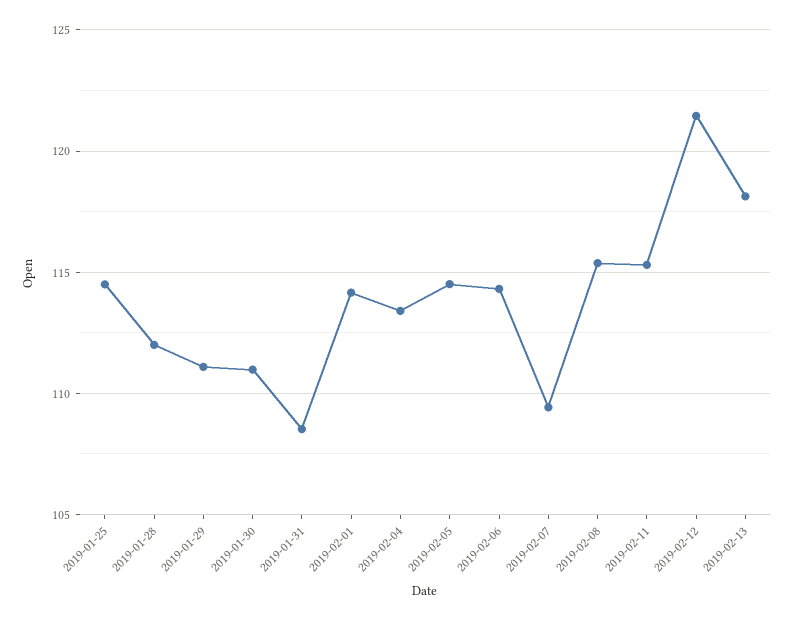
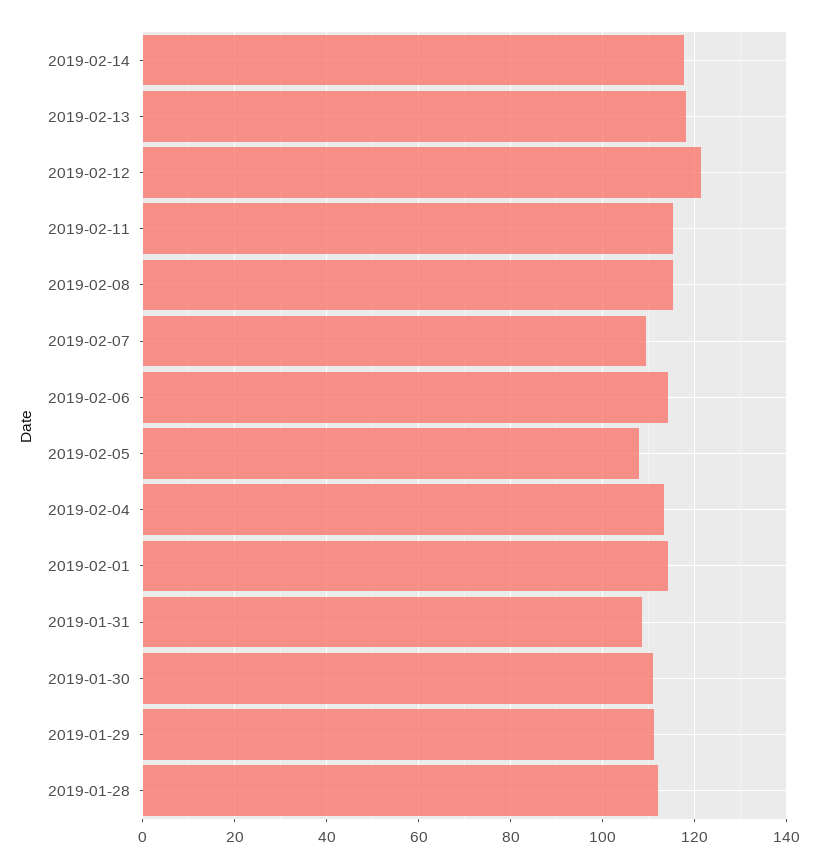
2019-01-25: 114.5 -> none
2019-02-05: 114.5 -> 108
2019-02-14: none -> 118

